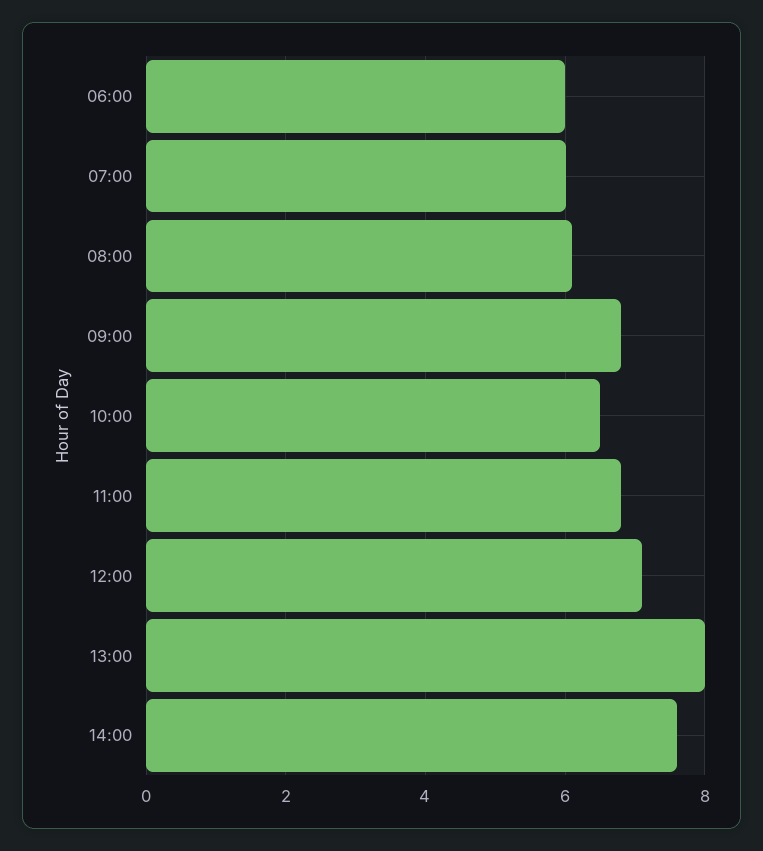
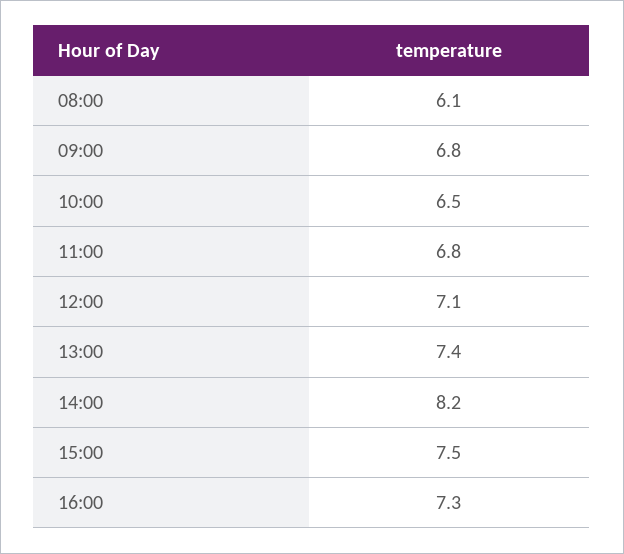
06:00: 6 -> none
07:00: 6 -> none
13:00: 8 -> 7.4
14:00: 7.6 -> 8.2
15:00: none -> 7.5
16:00: none -> 7.3

